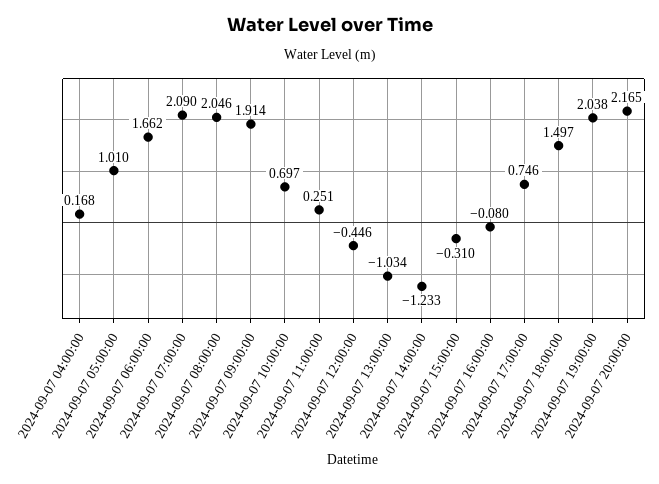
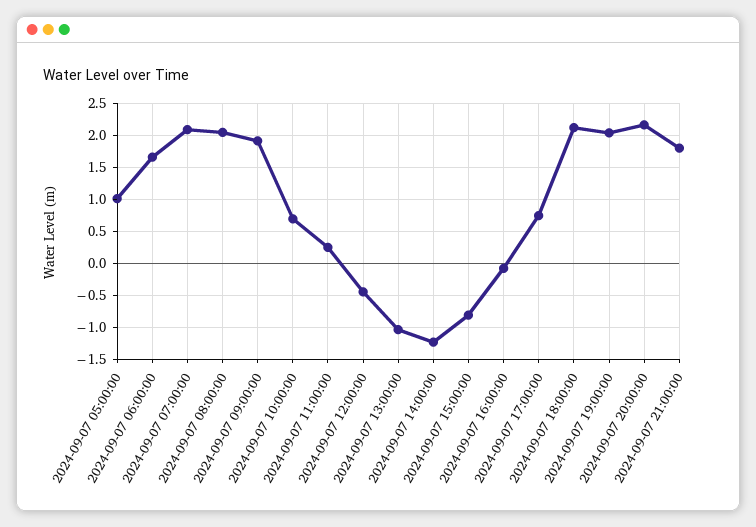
2024-09-07 04:00:00: 0.168 -> none
2024-09-07 15:00:00: -0.31 -> -0.8
2024-09-07 18:00:00: 1.497 -> 2.1
2024-09-07 21:00:00: none -> 1.8

